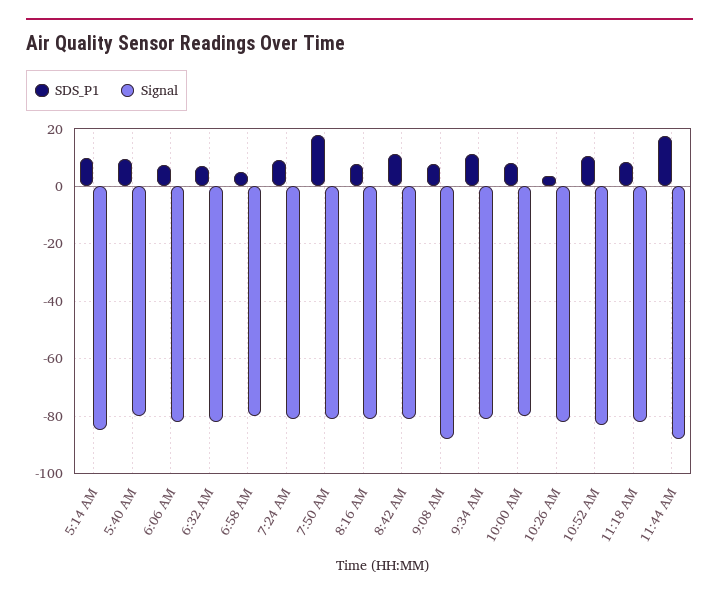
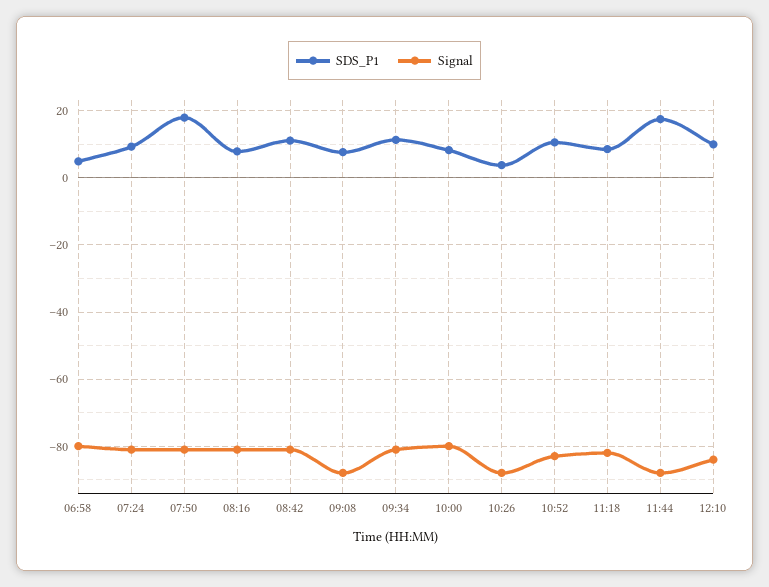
SDS_P1, 5:14 AM: 10 -> none
Signal, 5:14 AM: -85 -> none
SDS_P1, 5:40 AM: 10 -> none
Signal, 5:40 AM: -80 -> none
SDS_P1, 6:06 AM: 7.5 -> none
Signal, 6:06 AM: -82.5 -> none
SDS_P1, 6:32 AM: 7.5 -> none
Signal, 6:32 AM: -82.5 -> none
Signal, 10:26 AM: -82.5 -> -88
SDS_P1, 12:10: none -> 10
Signal, 12:10: none -> -84

